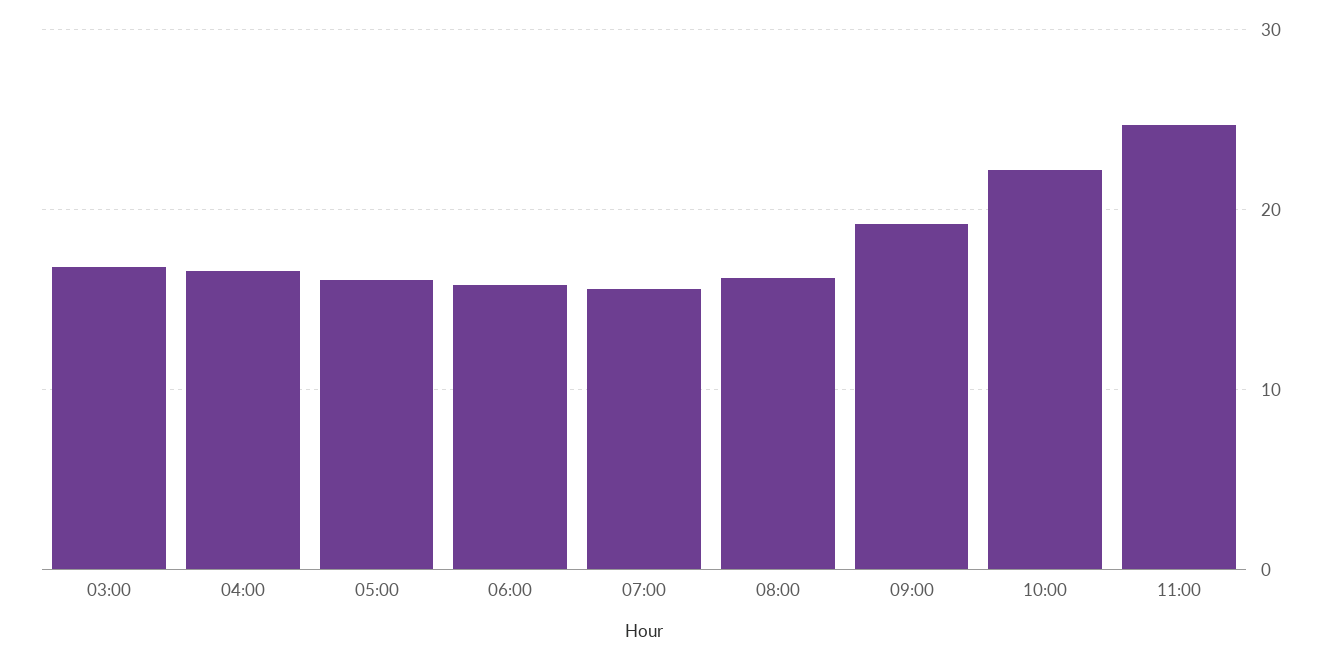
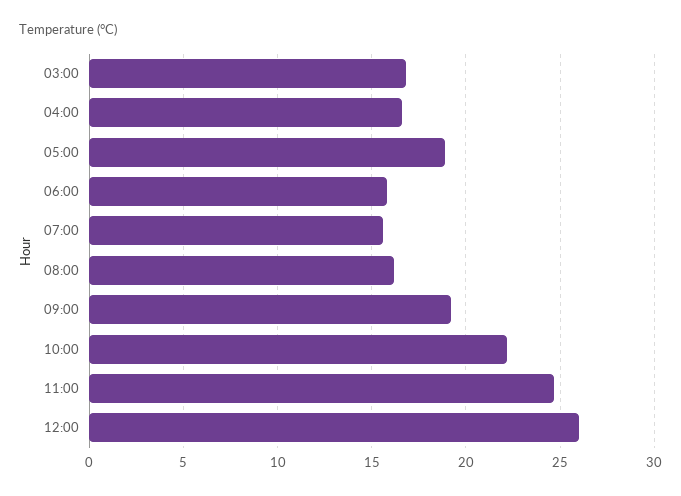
05:00: 16 -> 19
12:00: none -> 26

